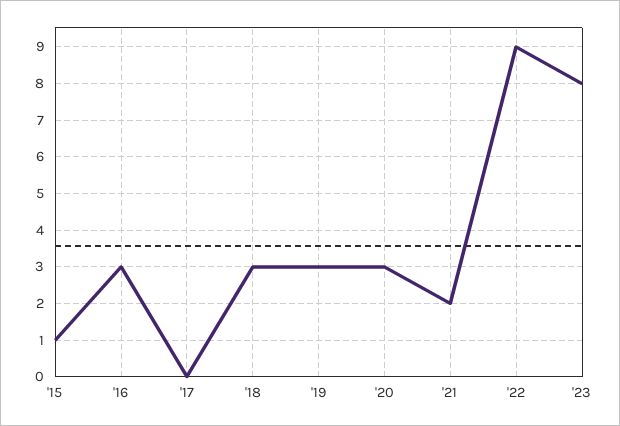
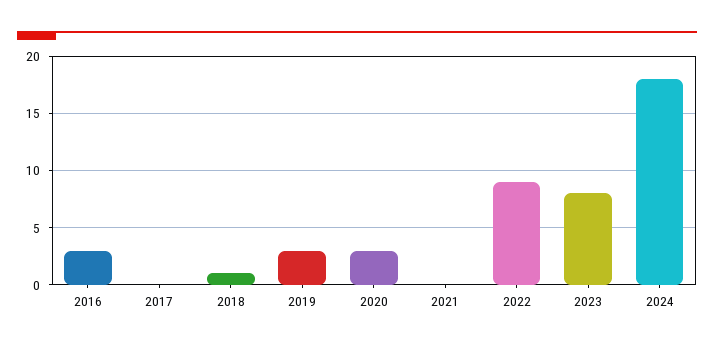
'15: 1 -> none
'18: 3 -> 1
'21: 2 -> 0
2024: none -> 18

